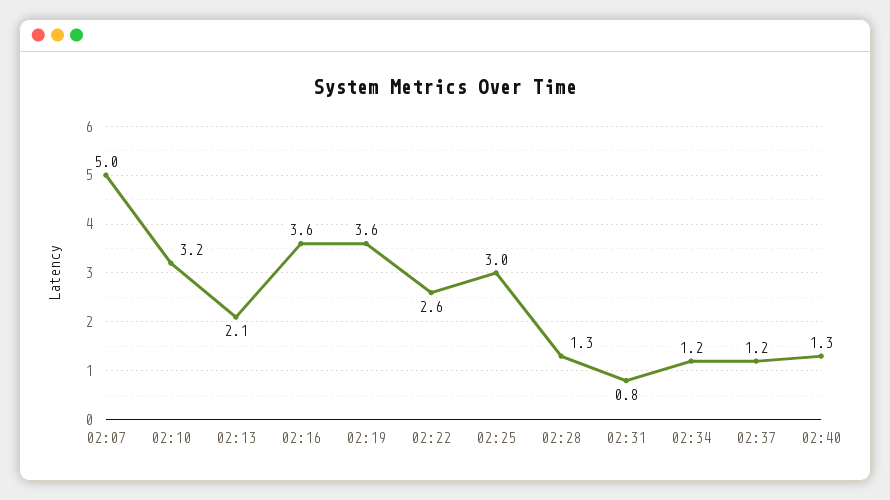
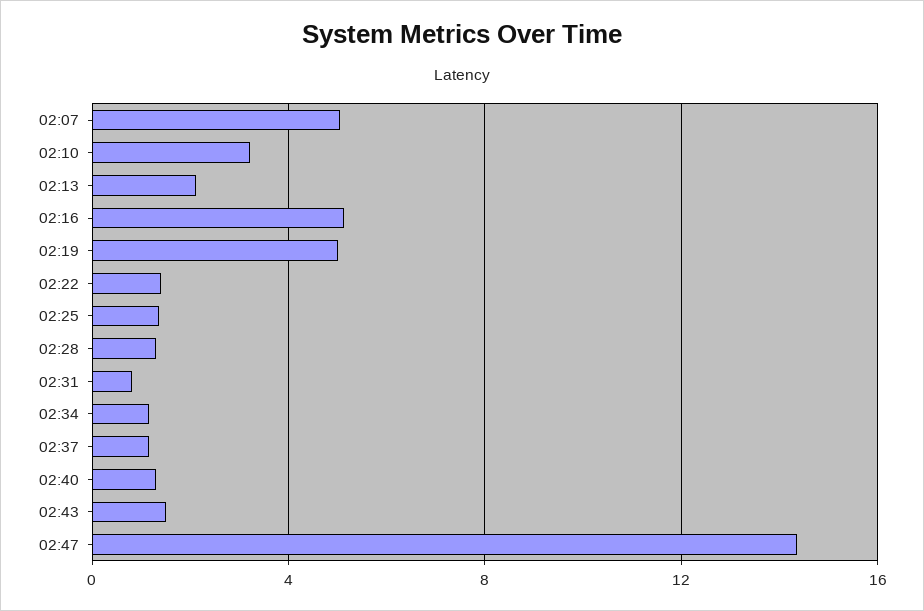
02:16: 3.6 -> 5
02:19: 3.6 -> 5
02:22: 2.6 -> 1.5
02:25: 3 -> 1.5
02:43: none -> 1.5
02:47: none -> 14.5

